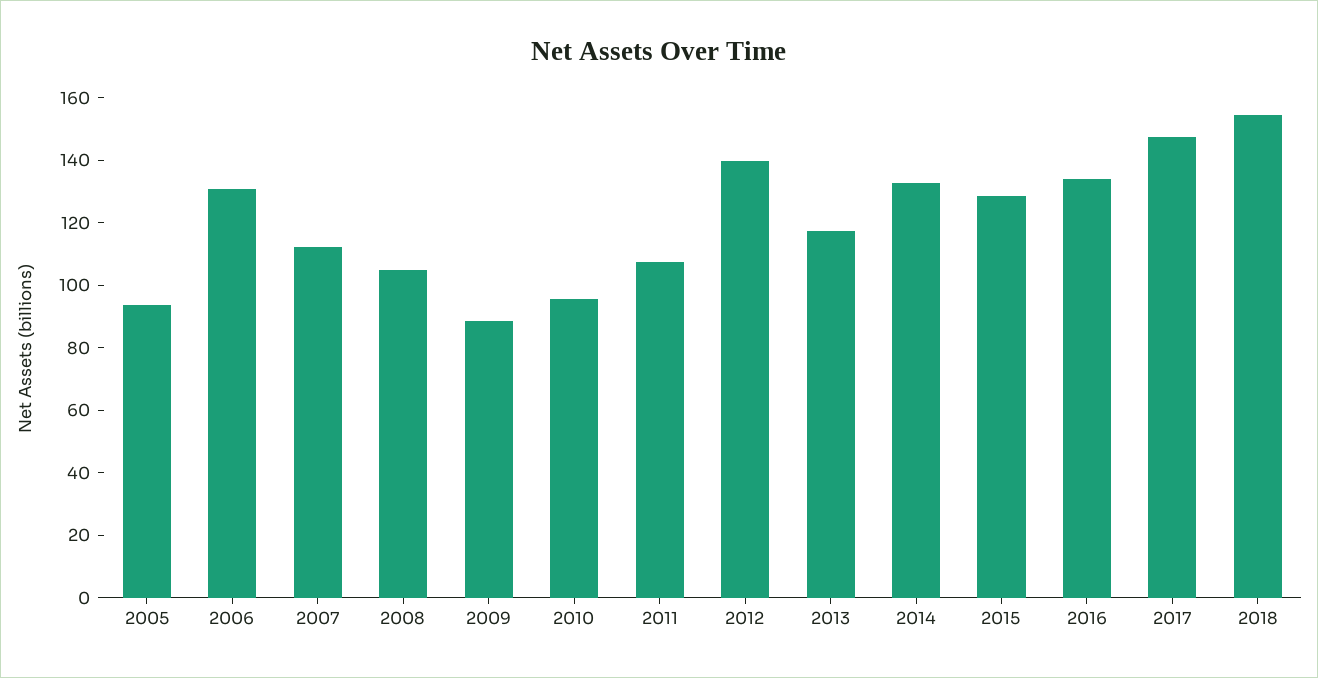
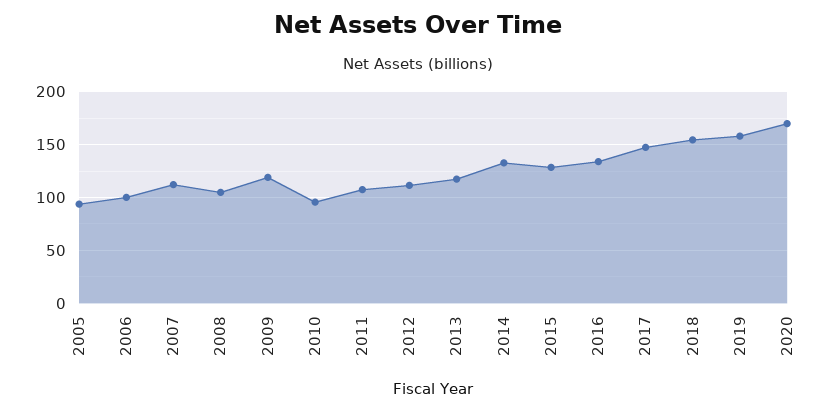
2006: 130 -> 100
2009: 90 -> 120
2012: 140 -> 110
2019: none -> 160
2020: none -> 170

